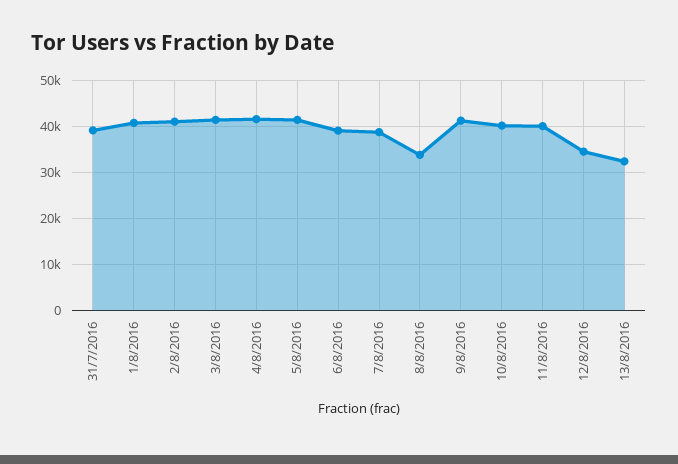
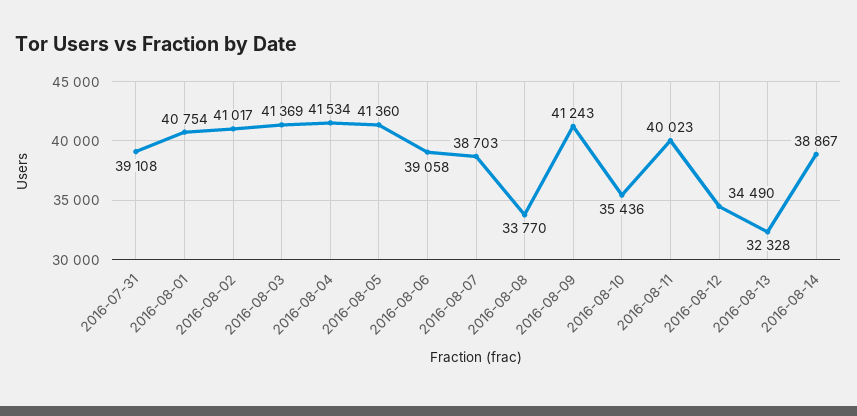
10/8/2016: 40000 -> 35436
2016-08-14: none -> 38867

